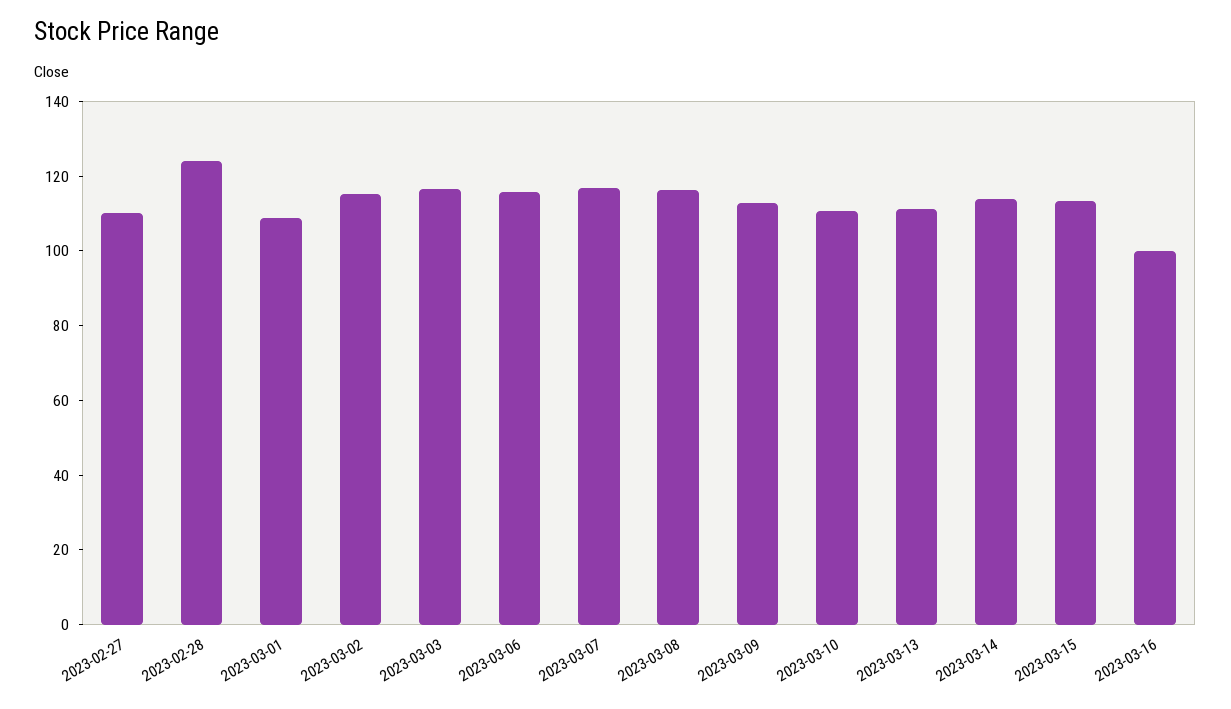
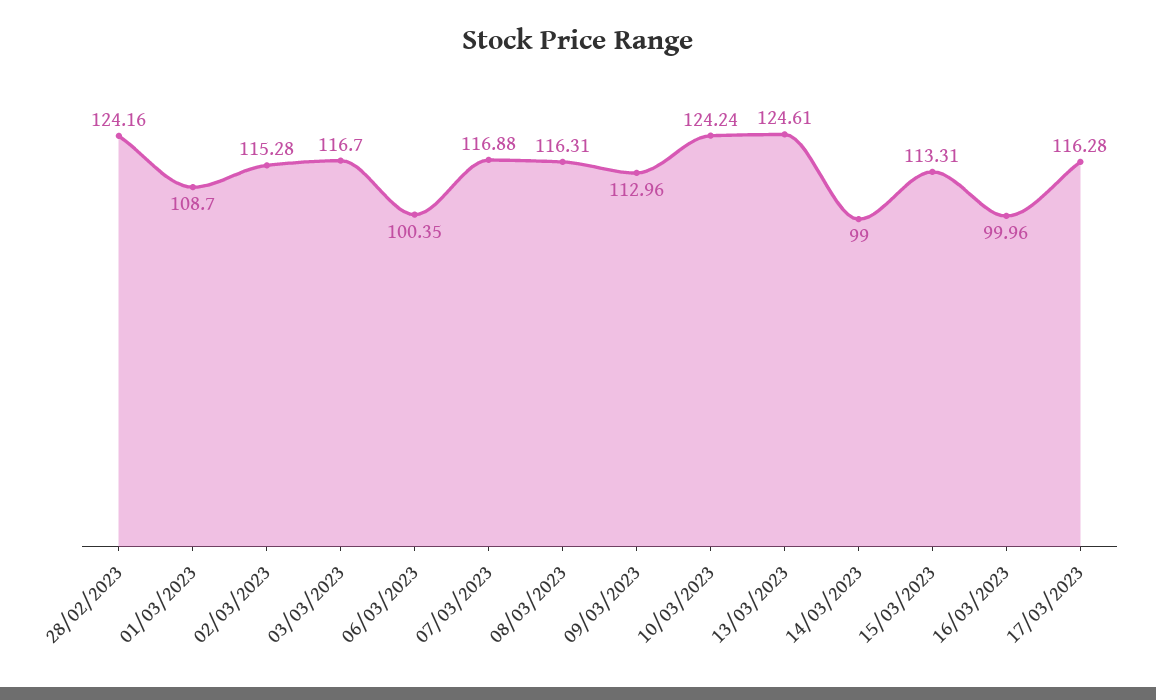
2023-02-27: 110 -> none
2023-03-06: 115 -> 100.35
2023-03-10: 110 -> 124.24
2023-03-13: 110 -> 124.61
2023-03-14: 115 -> 99
17/03/2023: none -> 116.28

